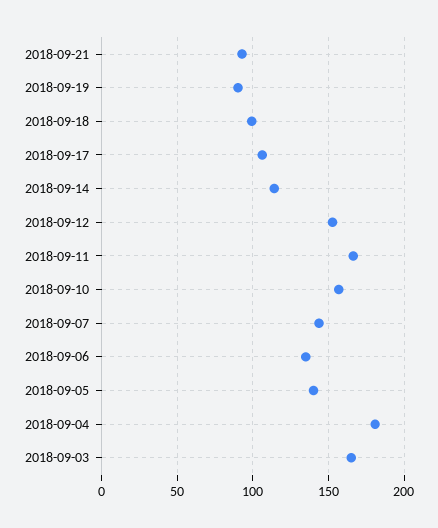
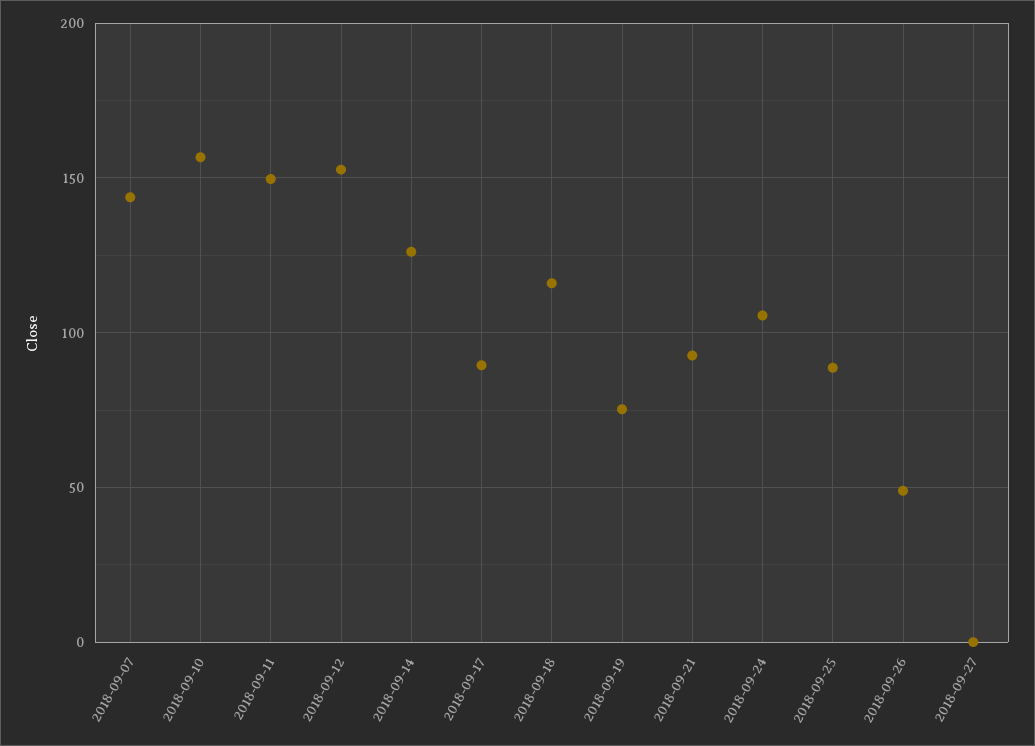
2018-09-19: 90 -> 75
2018-09-18: 100 -> 115
2018-09-17: 105 -> 90
2018-09-14: 115 -> 125
2018-09-11: 165 -> 150
2018-09-06: 135 -> none
2018-09-05: 140 -> none
2018-09-04: 180 -> none
2018-09-03: 165 -> none
2018-09-24: none -> 105
2018-09-25: none -> 90
2018-09-26: none -> 50
2018-09-27: none -> 0

